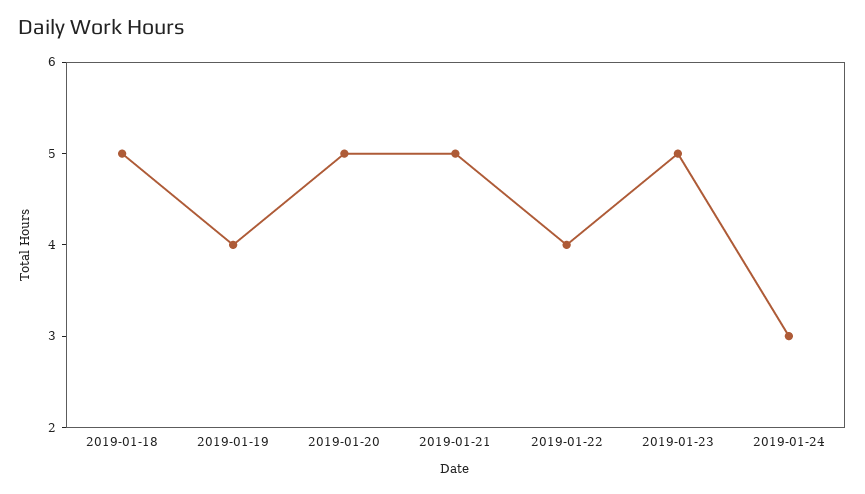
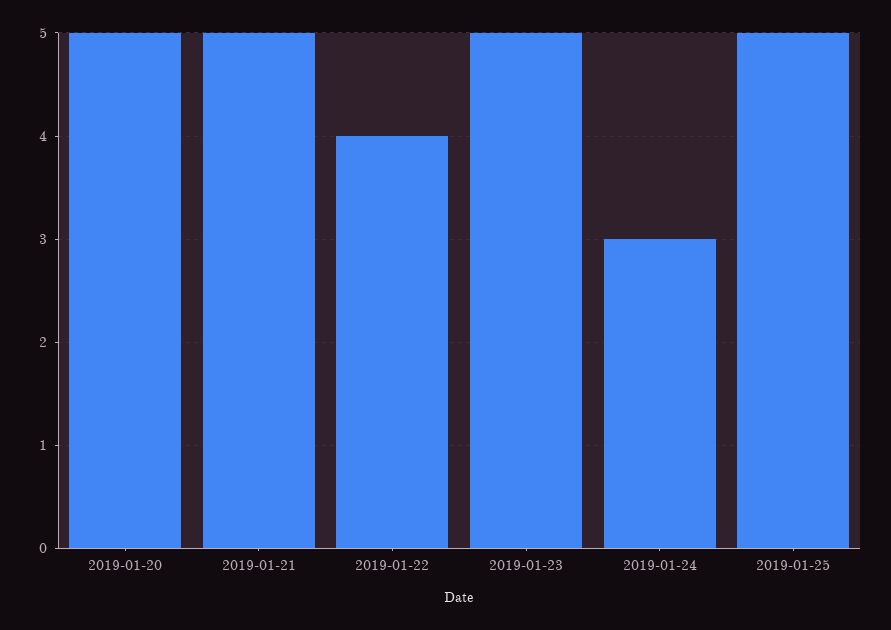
2019-01-18: 5 -> none
2019-01-19: 4 -> none
2019-01-25: none -> 5

